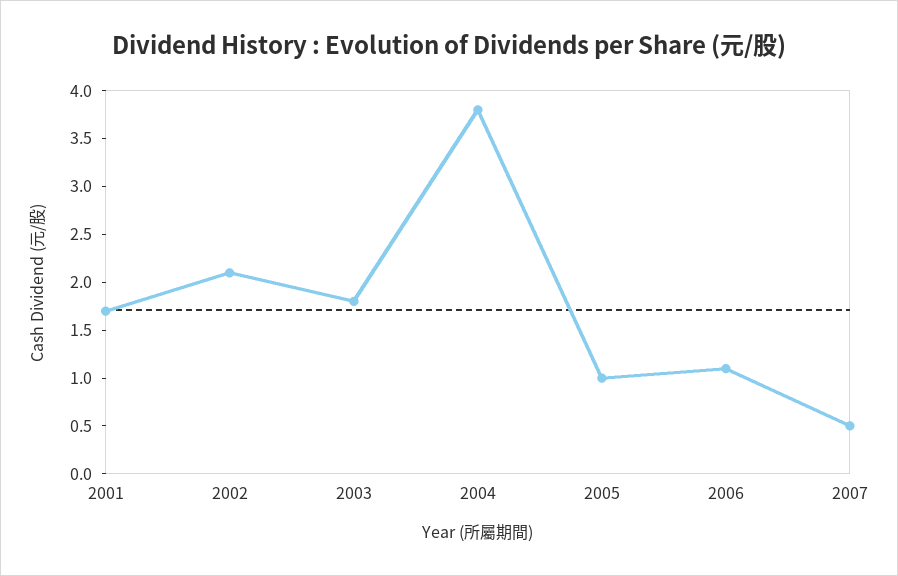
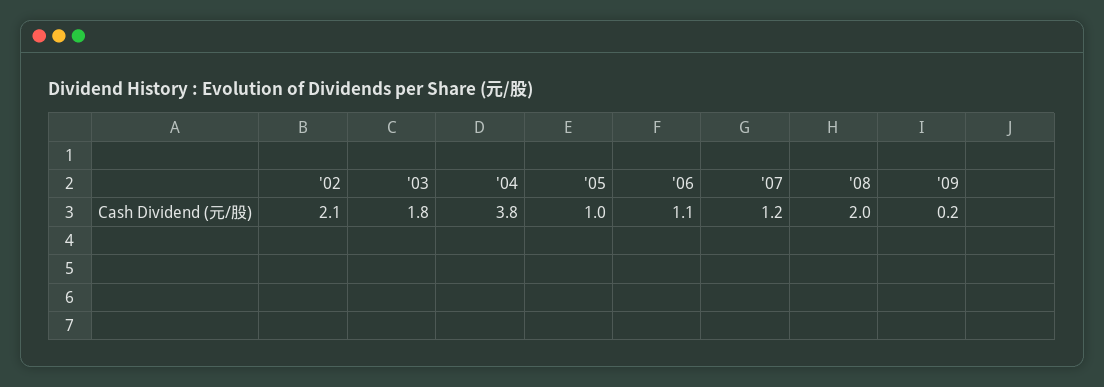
2001: 1.7 -> none
2007: 0.5 -> 1.2
'08: none -> 2
'09: none -> 0.2

